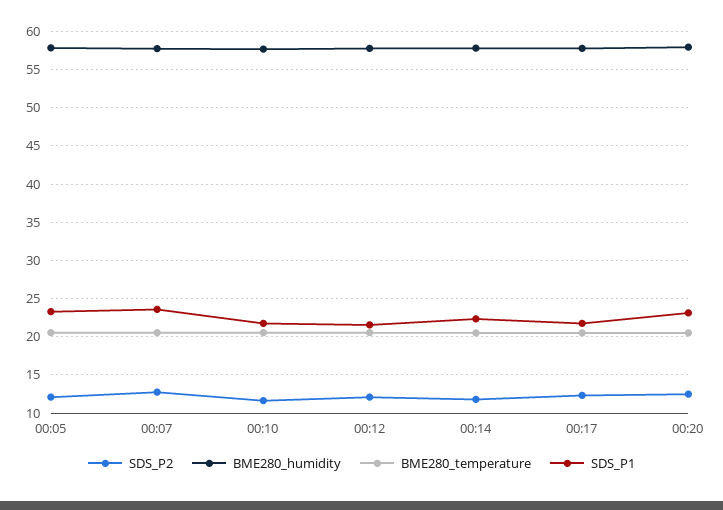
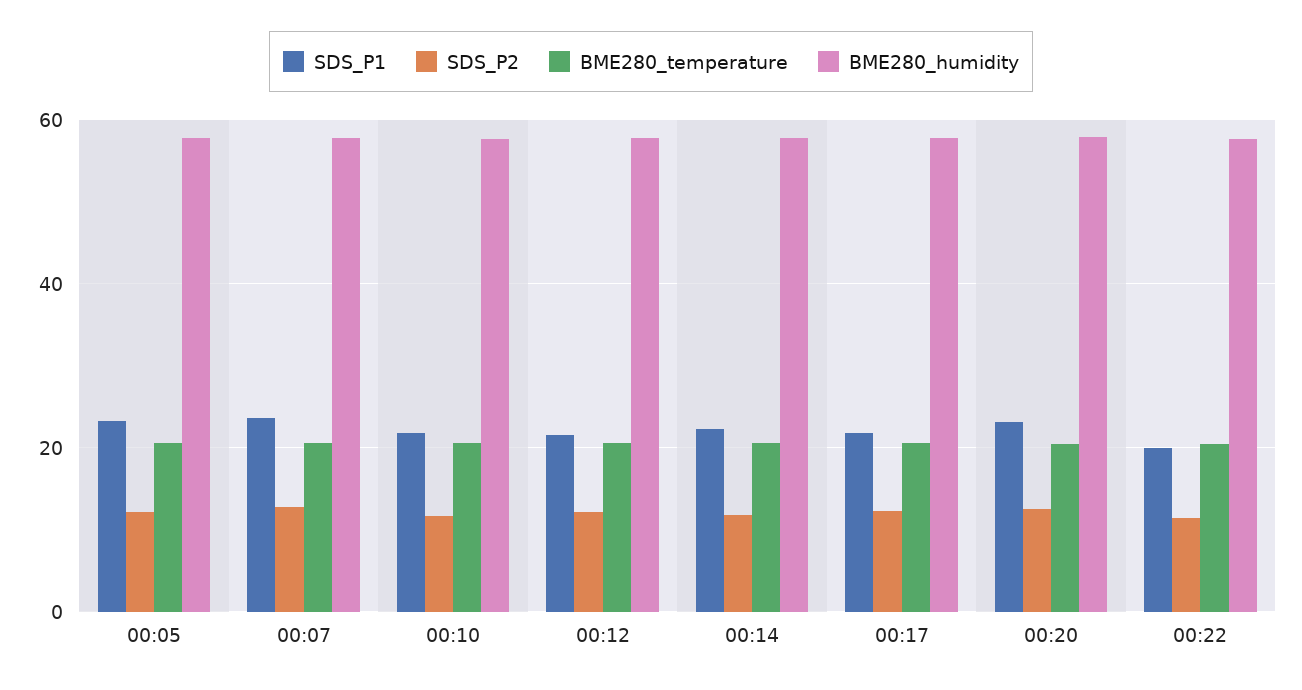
SDS_P1, 00:22: none -> 20
SDS_P2, 00:22: none -> 12
BME280_temperature, 00:22: none -> 20
BME280_humidity, 00:22: none -> 58

